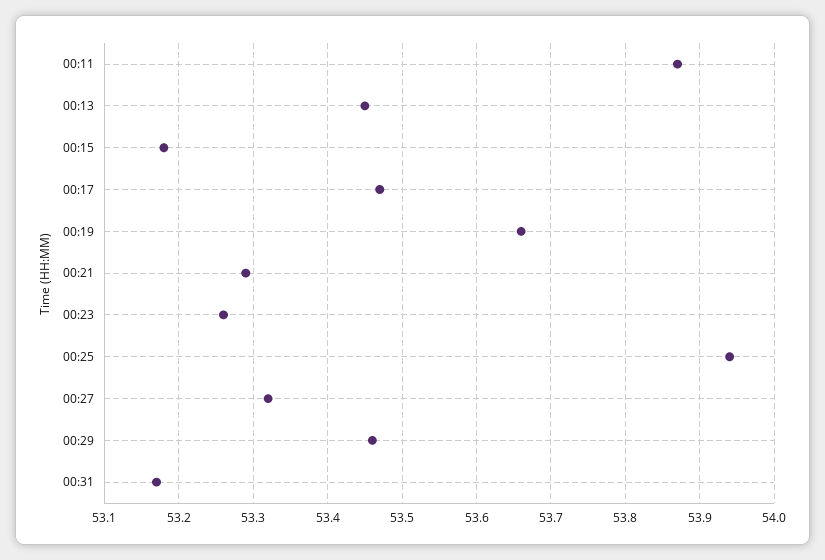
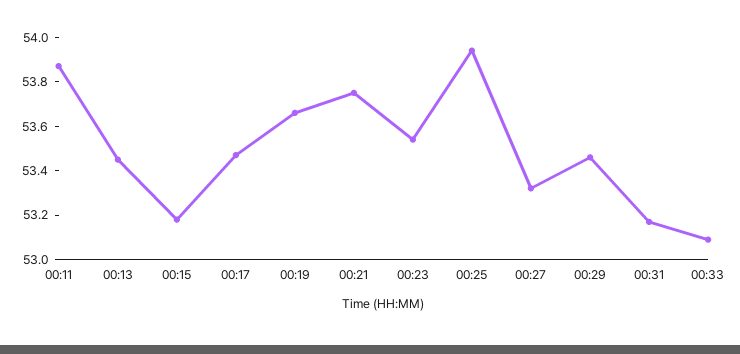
00:21: 53.29 -> 53.75
00:23: 53.26 -> 53.55
00:33: none -> 53.1

